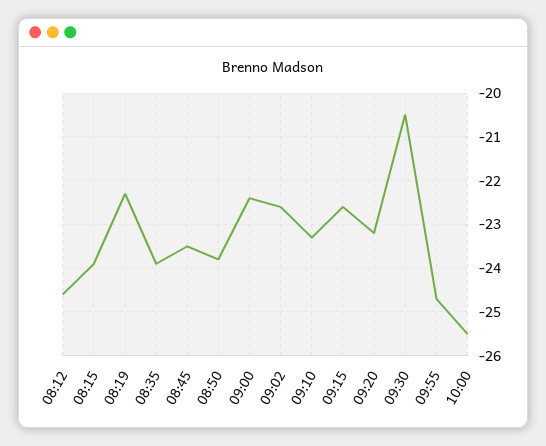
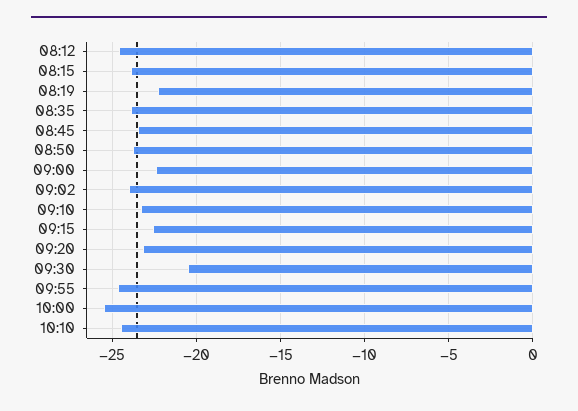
09:02: -22.5 -> -24
10:10: none -> -24.5

